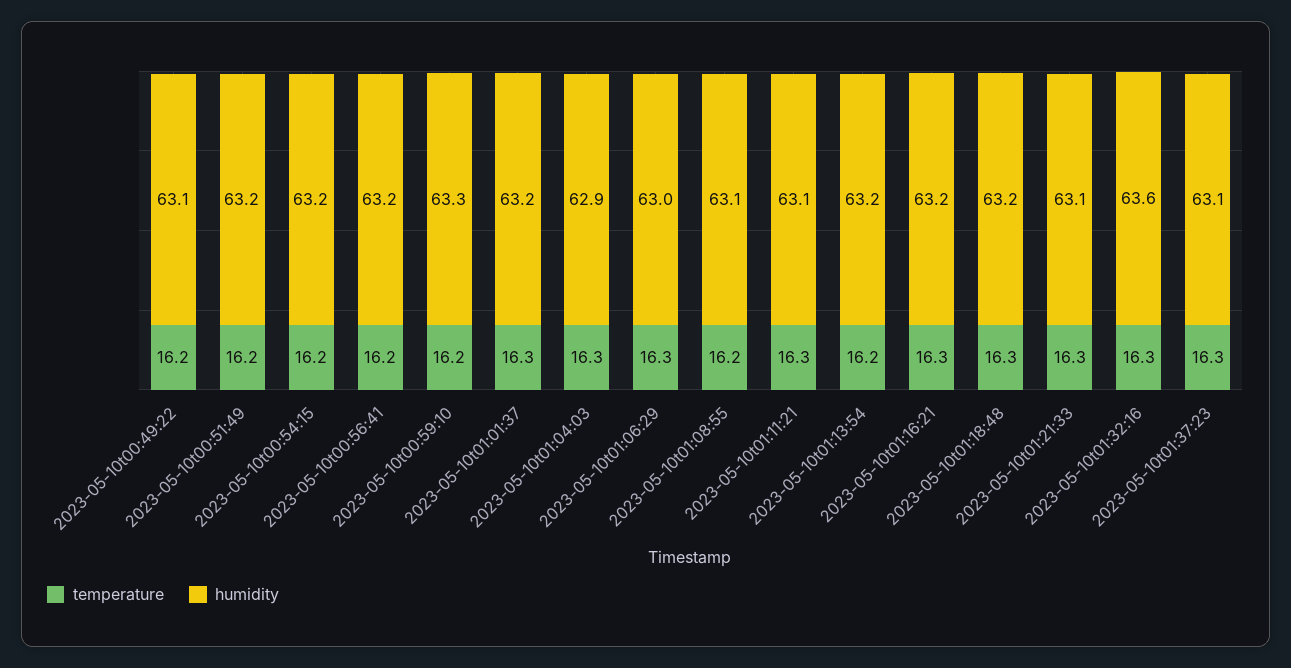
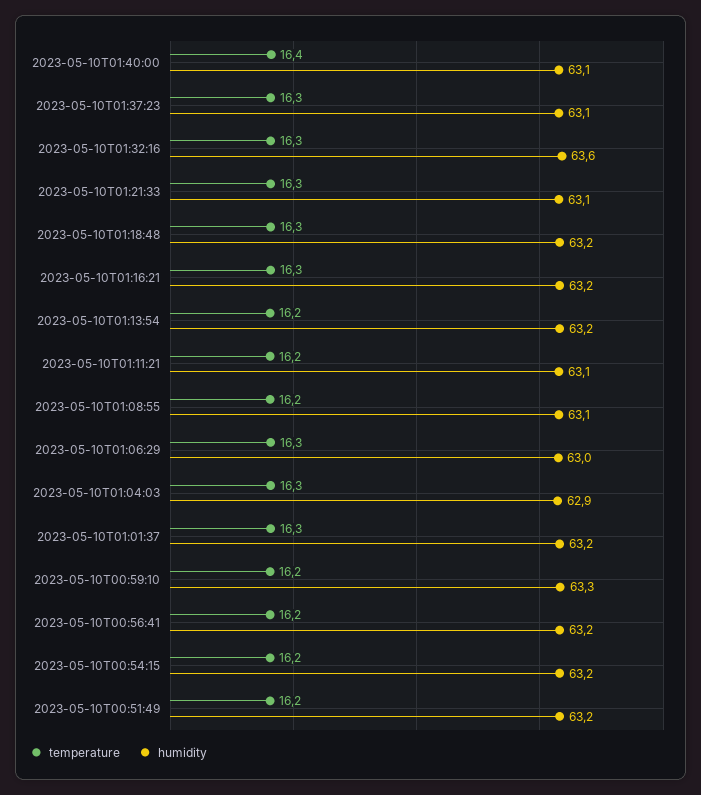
temperature, 2023-05-10t00:49:22: 16.2 -> none
humidity, 2023-05-10t00:49:22: 63.1 -> none
temperature, 2023-05-10t01:11:21: 16.3 -> 16.2
temperature, 2023-05-10T01:40:00: none -> 16.4
humidity, 2023-05-10T01:40:00: none -> 63.1

